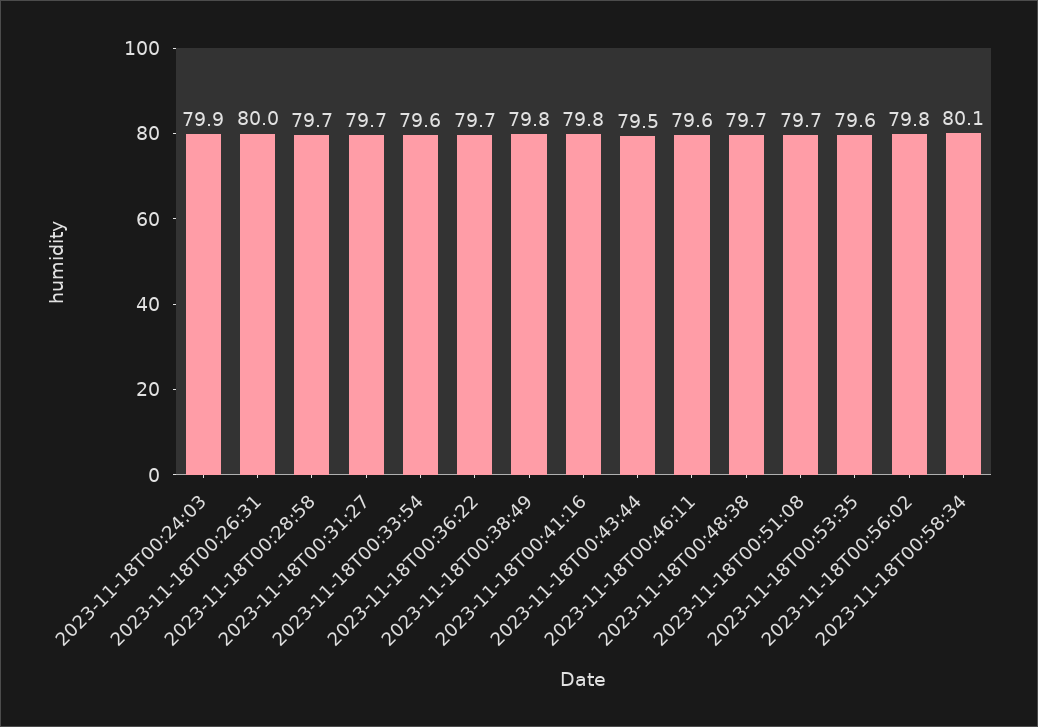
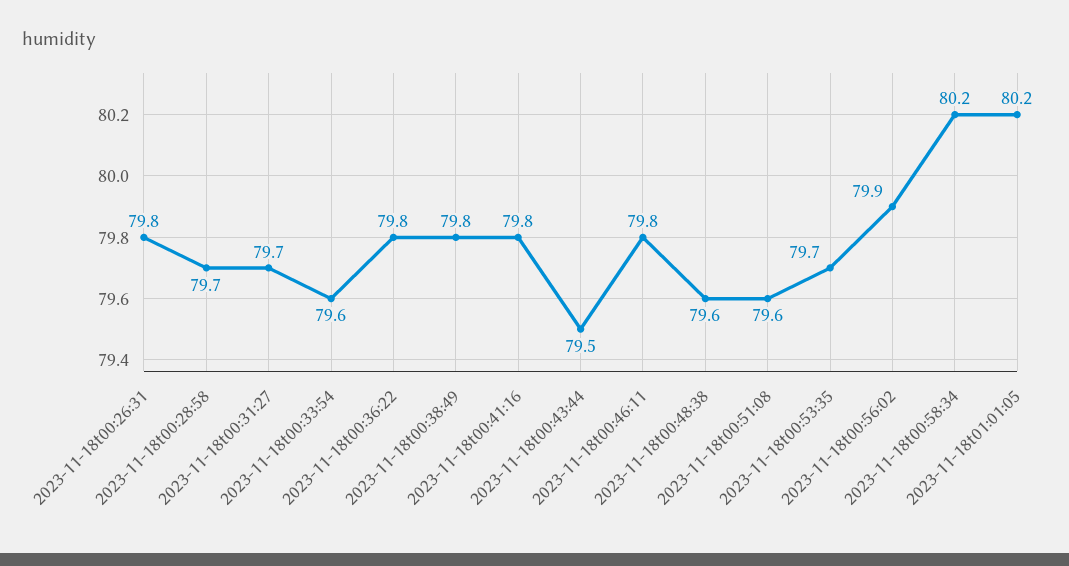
2023-11-18T00:24:03: 79.9 -> none
2023-11-18T00:26:31: 80 -> 79.8
2023-11-18T00:36:22: 79.7 -> 79.8
2023-11-18T00:46:11: 79.6 -> 79.8
2023-11-18T00:48:38: 79.7 -> 79.6
2023-11-18T00:51:08: 79.7 -> 79.6
2023-11-18T00:53:35: 79.6 -> 79.7
2023-11-18T00:56:02: 79.8 -> 79.9
2023-11-18T00:58:34: 80.1 -> 80.2
2023-11-18t01:01:05: none -> 80.2

